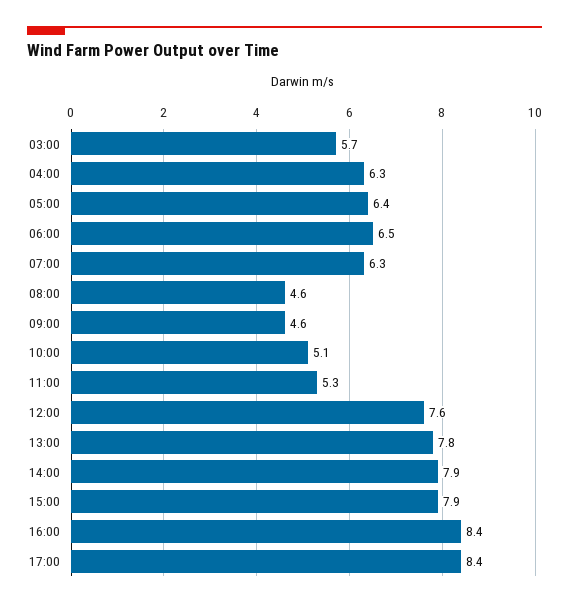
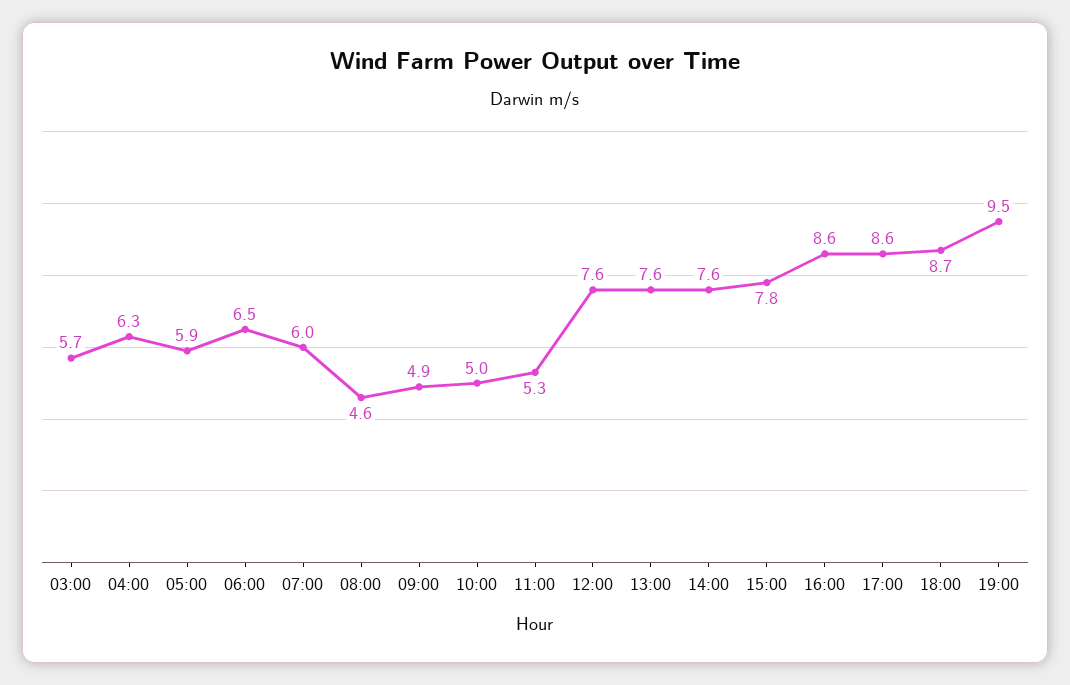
05:00: 6.4 -> 5.9
07:00: 6.3 -> 6
09:00: 4.6 -> 4.9
10:00: 5.1 -> 5
13:00: 7.8 -> 7.6
14:00: 7.9 -> 7.6
15:00: 7.9 -> 7.8
16:00: 8.4 -> 8.6
17:00: 8.4 -> 8.6
18:00: none -> 8.7
19:00: none -> 9.5

